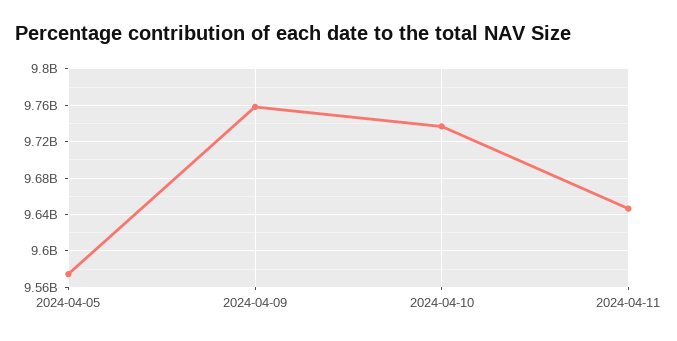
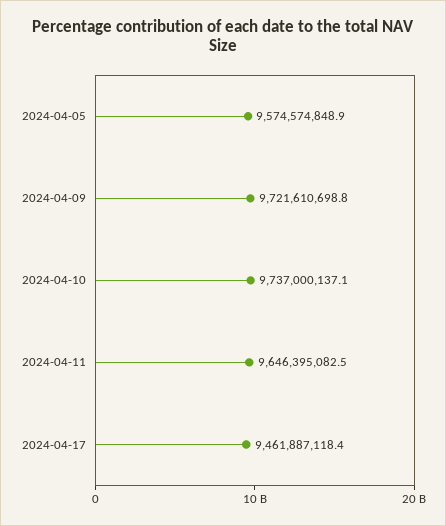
2024-04-09: 9760000000 -> 9721610698.8
2024-04-17: none -> 9461887118.4

